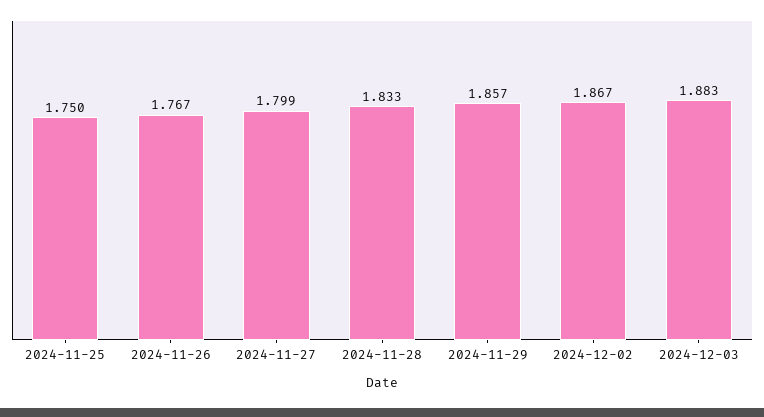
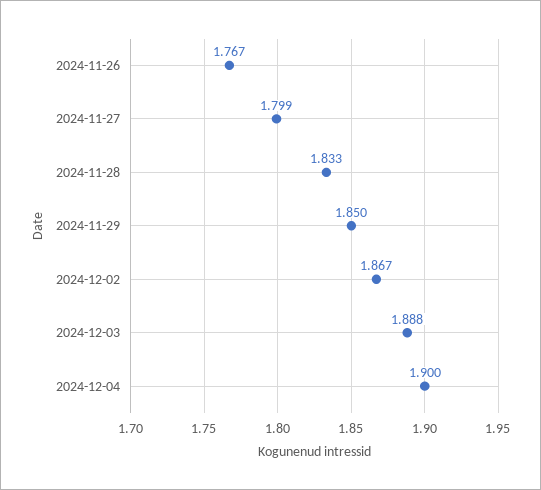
2024-11-25: 1.75 -> none
2024-11-29: 1.857 -> 1.85
2024-12-03: 1.883 -> 1.888
2024-12-04: none -> 1.9

